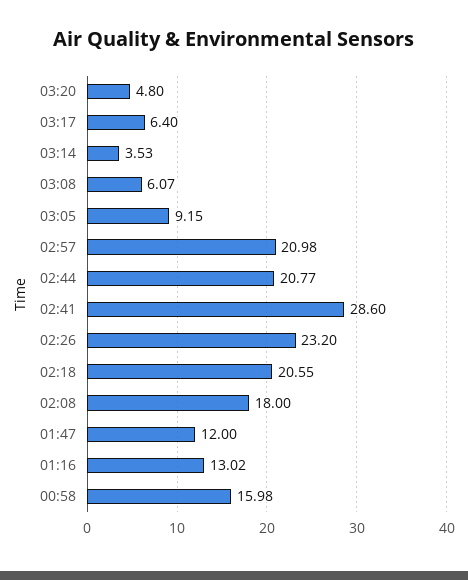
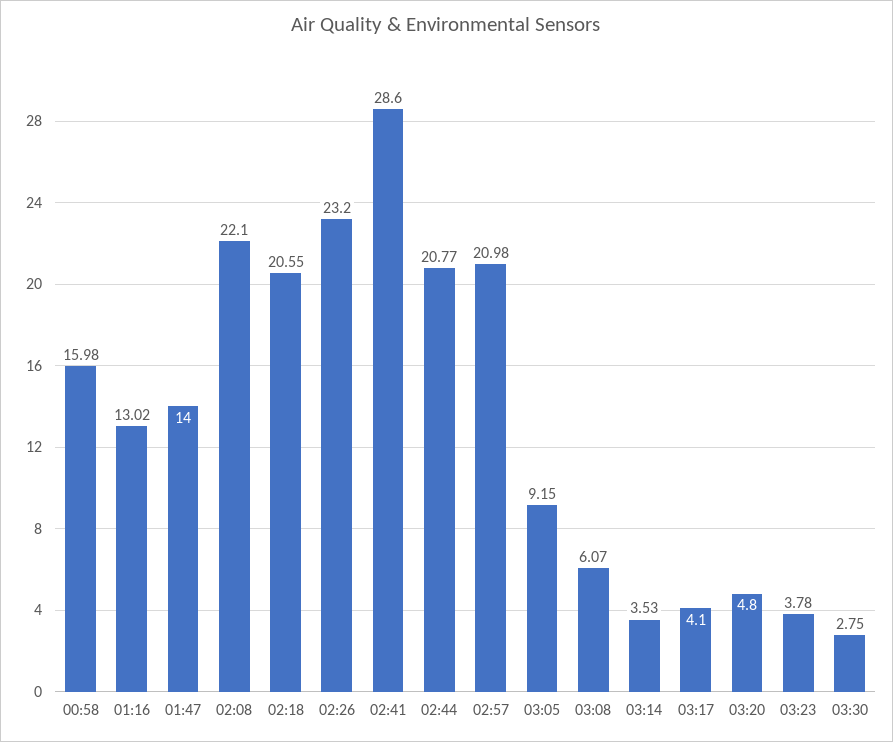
03:17: 6.4 -> 4.1
02:08: 18 -> 22.1
01:47: 12 -> 14
03:23: none -> 3.78
03:30: none -> 2.75

